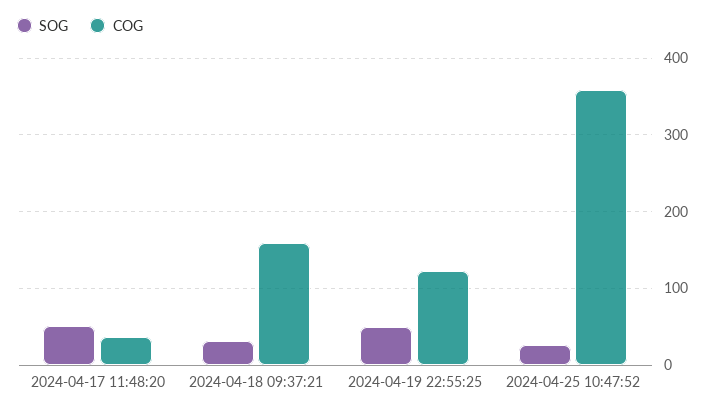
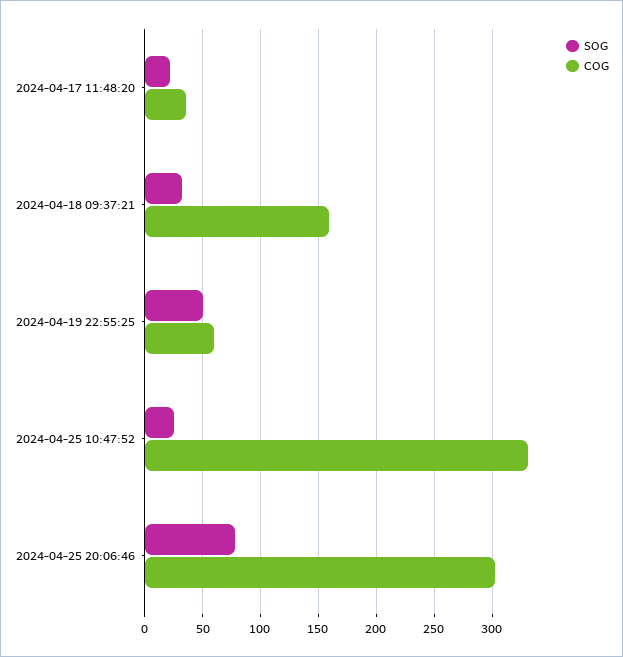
SOG, 2024-04-17 11:48:20: 50 -> 20
COG, 2024-04-19 22:55:25: 120 -> 60
COG, 2024-04-25 10:47:52: 360 -> 330
SOG, 2024-04-25 20:06:46: none -> 80
COG, 2024-04-25 20:06:46: none -> 300

